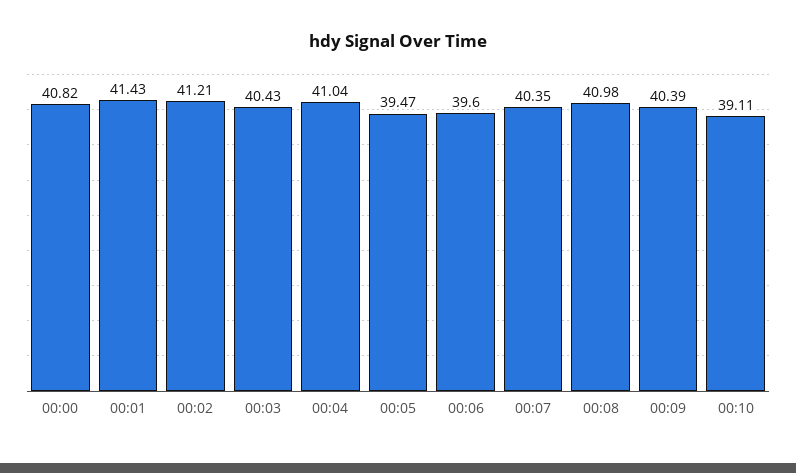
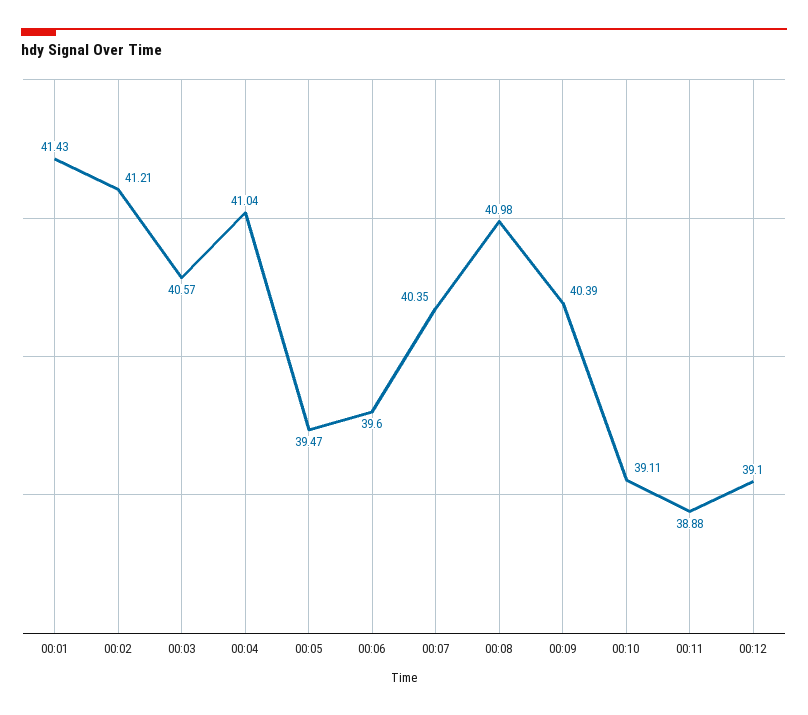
00:00: 40.82 -> none
00:03: 40.43 -> 40.57
00:11: none -> 38.88
00:12: none -> 39.1

